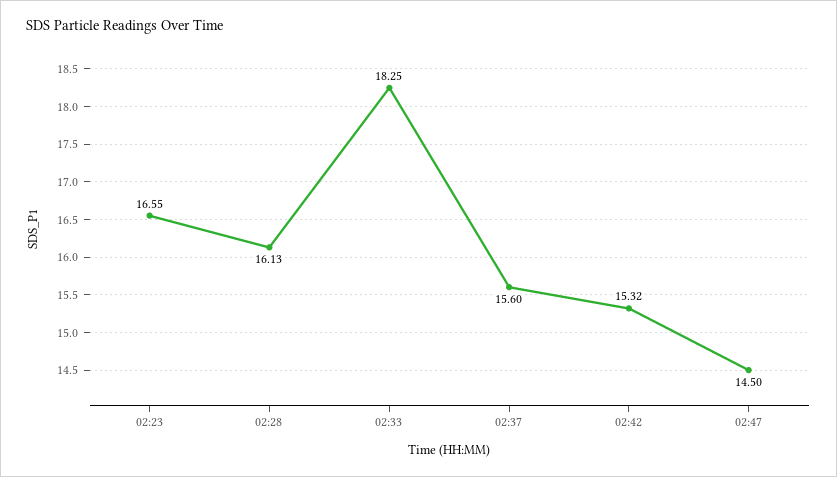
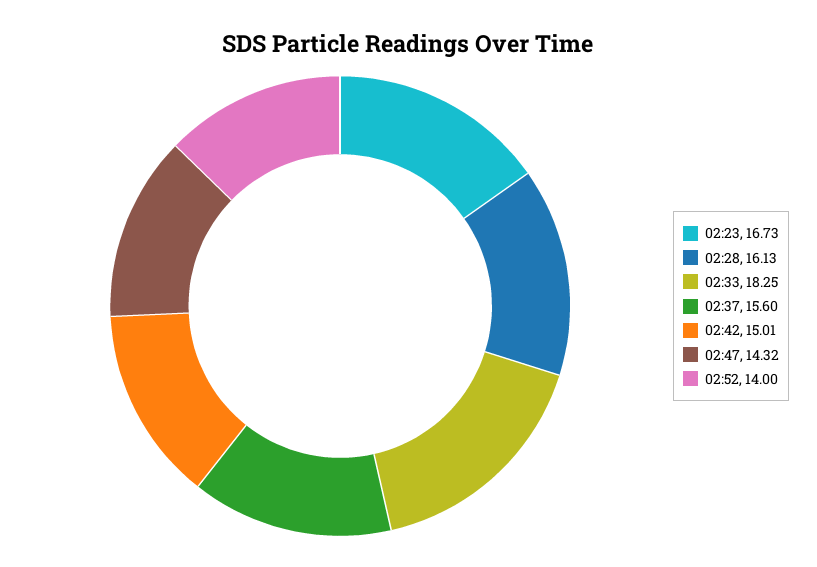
02:23: 16.55 -> 16.73
02:42: 15.32 -> 15.01
02:47: 14.5 -> 14.32
02:52: none -> 14

